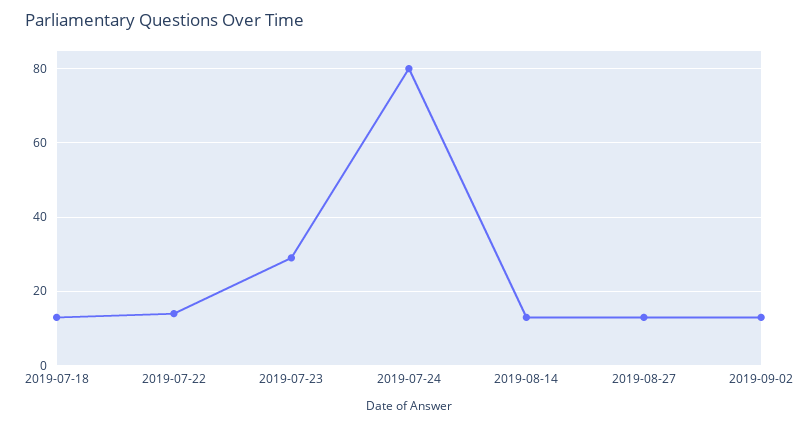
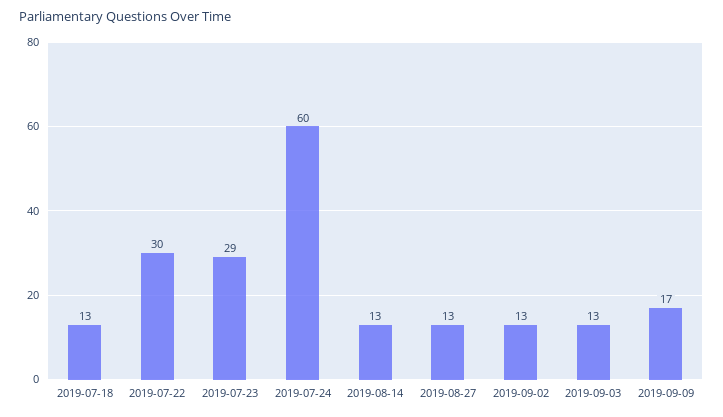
2019-07-22: 15 -> 30
2019-07-24: 80 -> 60
2019-09-03: none -> 13
2019-09-09: none -> 17

